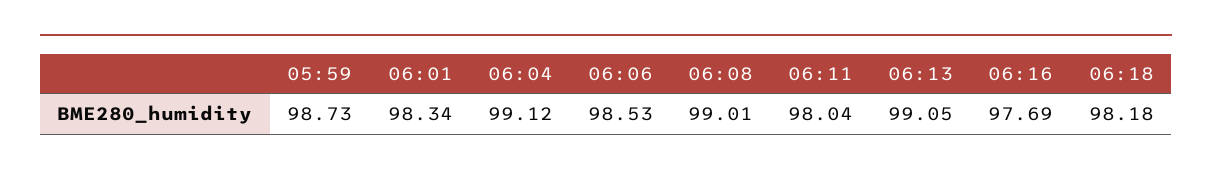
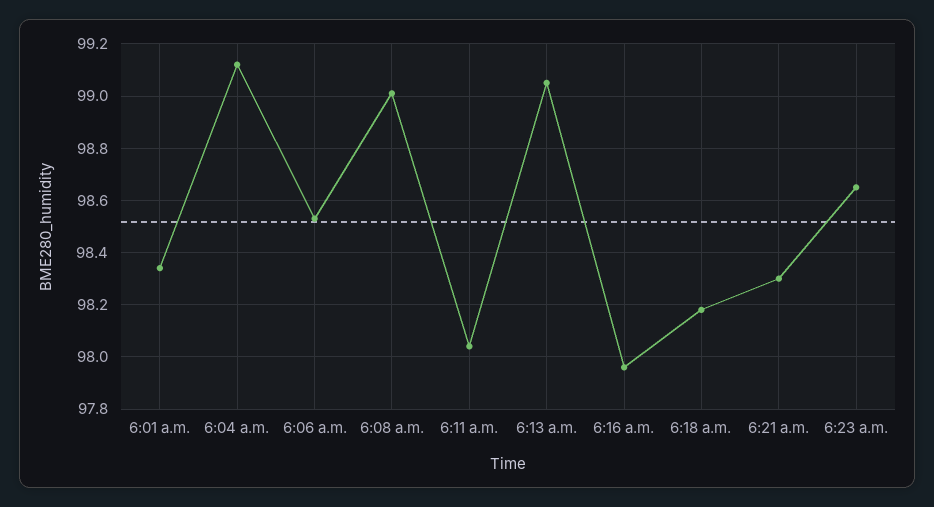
05:59: 98.73 -> none
06:16: 97.69 -> 97.95
6:21 a.m.: none -> 98.3
6:23 a.m.: none -> 98.65

